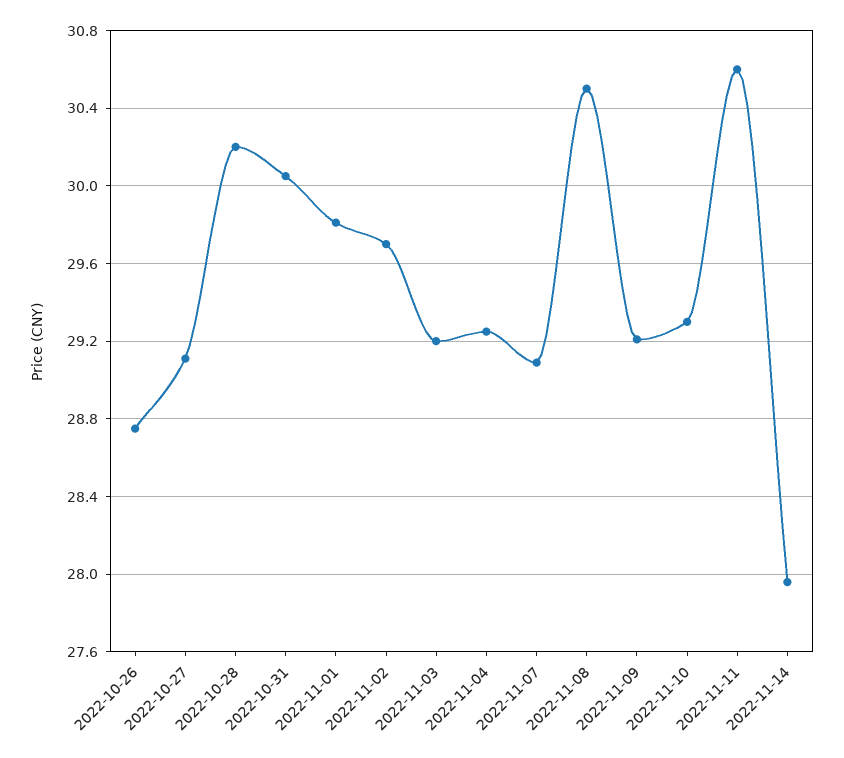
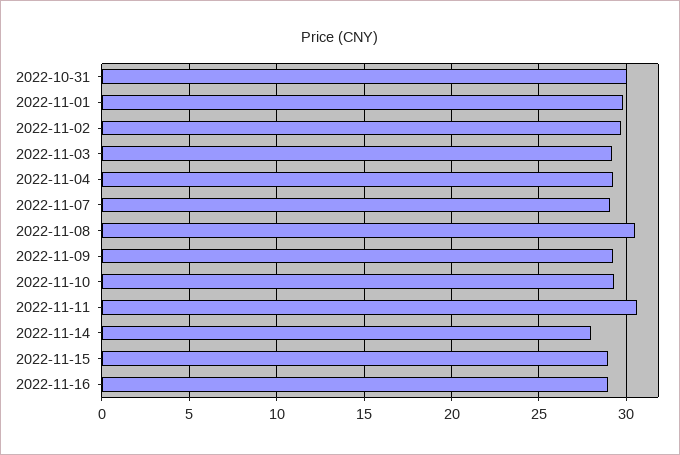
2022-10-26: 28.75 -> none
2022-10-27: 29.1 -> none
2022-10-28: 30.2 -> none
2022-11-15: none -> 29
2022-11-16: none -> 29

